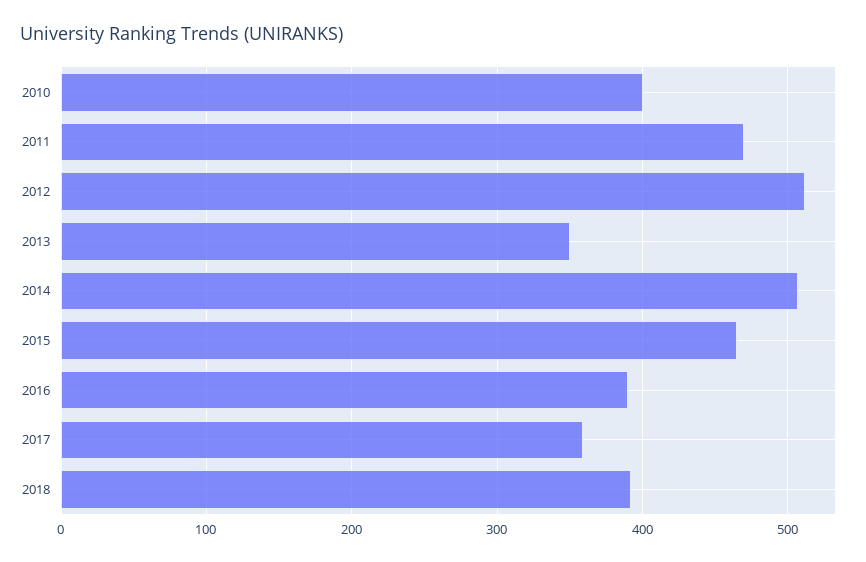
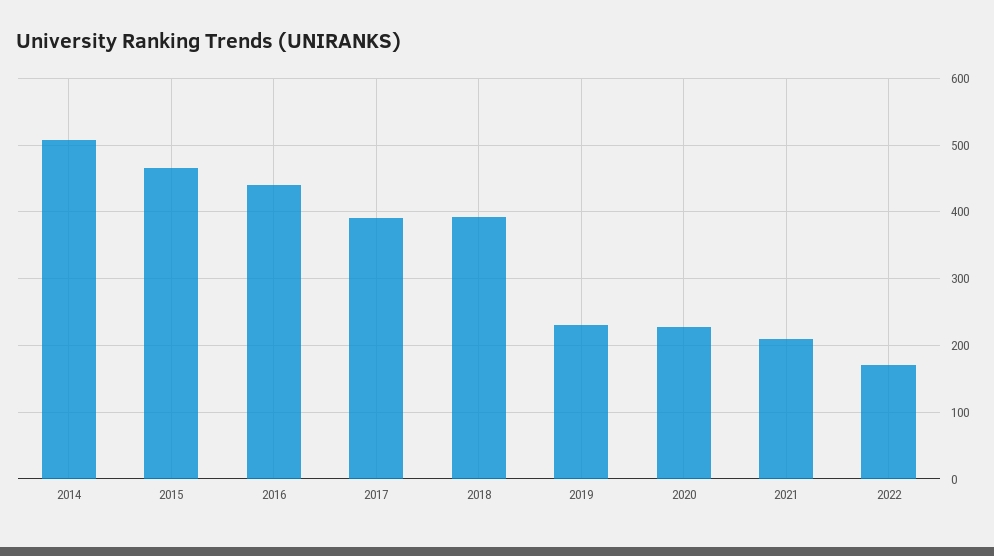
2010: 400 -> none
2011: 470 -> none
2012: 510 -> none
2013: 350 -> none
2016: 390 -> 440
2017: 360 -> 390
2019: none -> 230
2020: none -> 230
2021: none -> 210
2022: none -> 170

